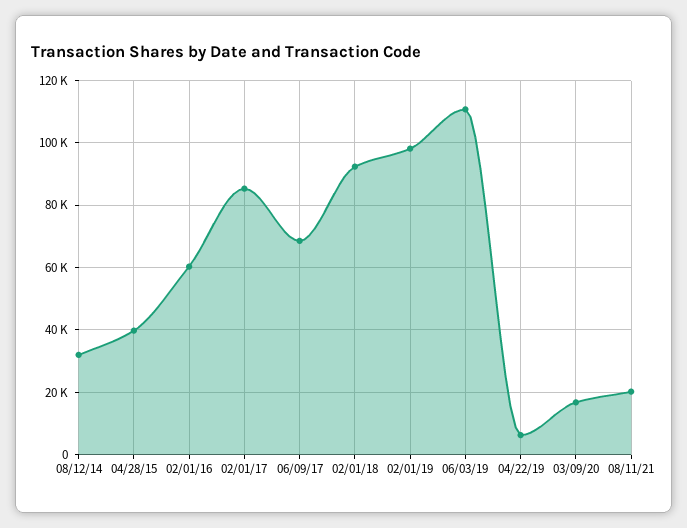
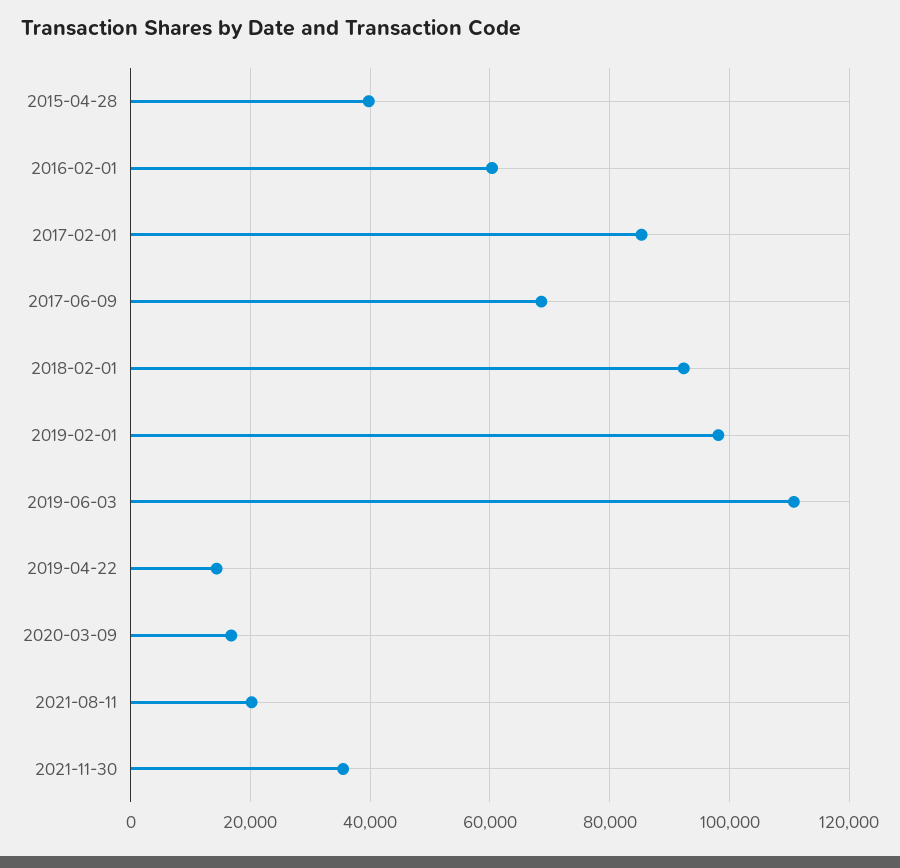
08/12/14: 32000 -> none
04/22/19: 6000 -> 14000
2021-11-30: none -> 36000

